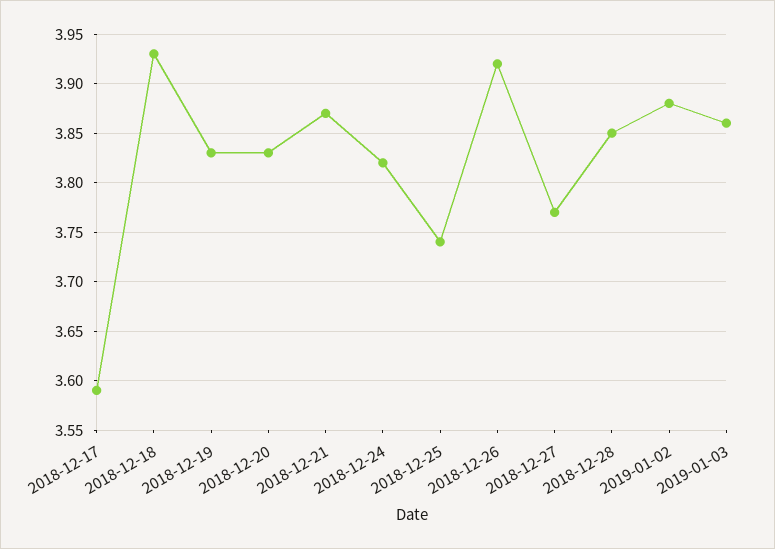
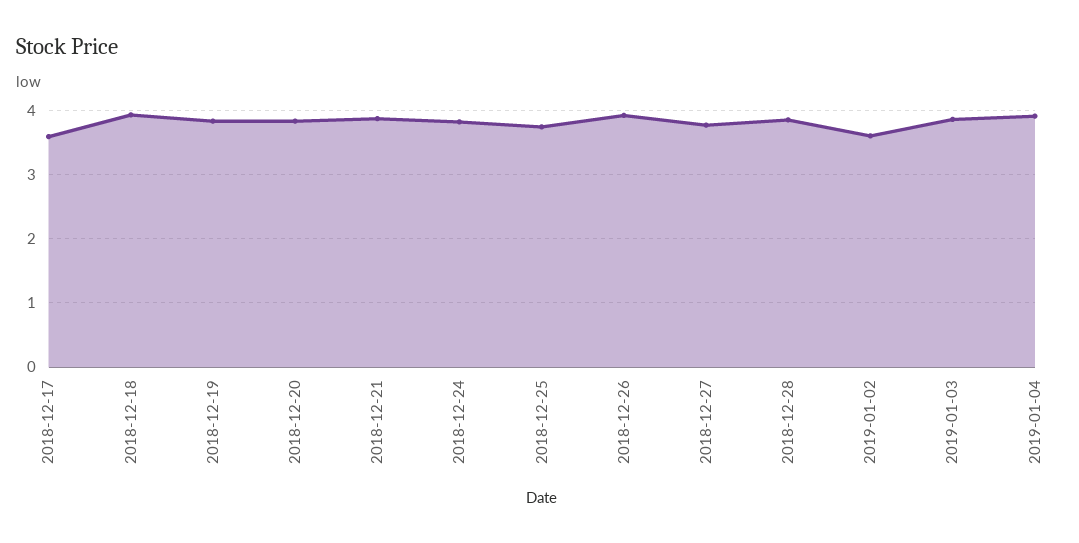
2019-01-02: 3.88 -> 3.6
2019-01-04: none -> 3.9

